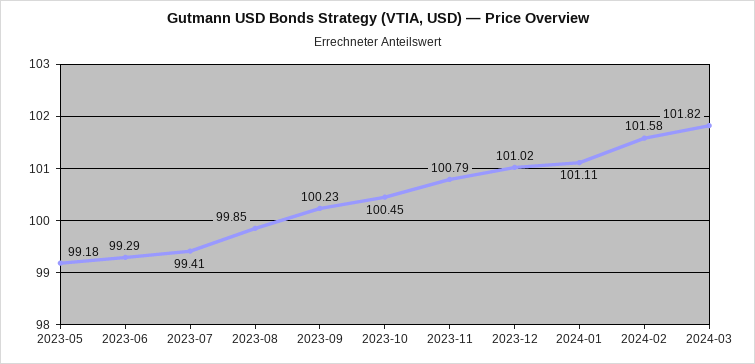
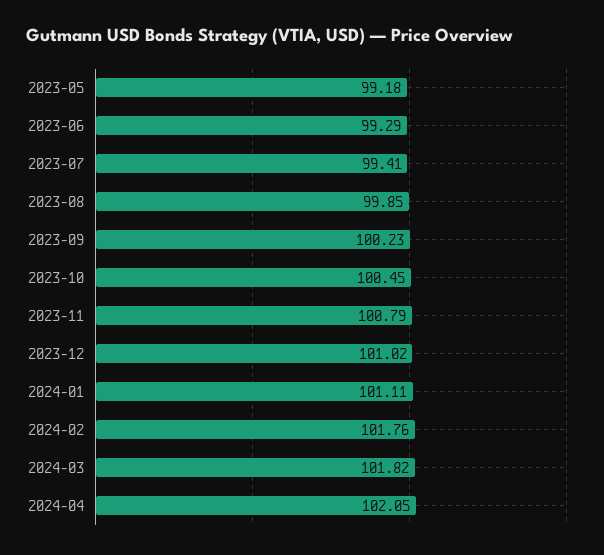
2024-02: 101.58 -> 101.76
2024-04: none -> 102.05

